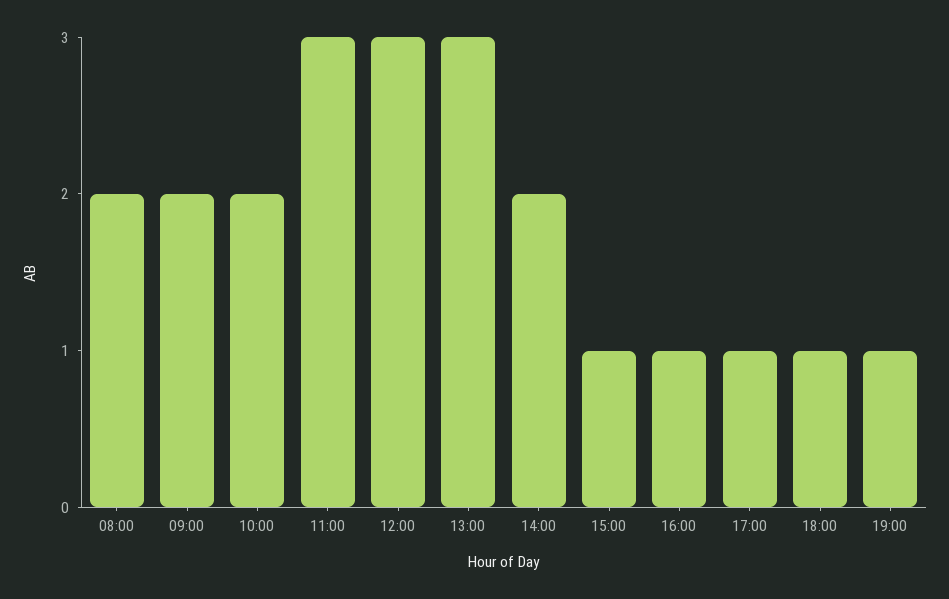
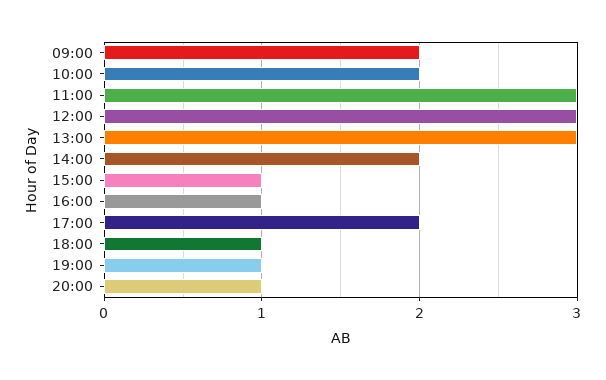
08:00: 2 -> none
17:00: 1 -> 2
20:00: none -> 1

